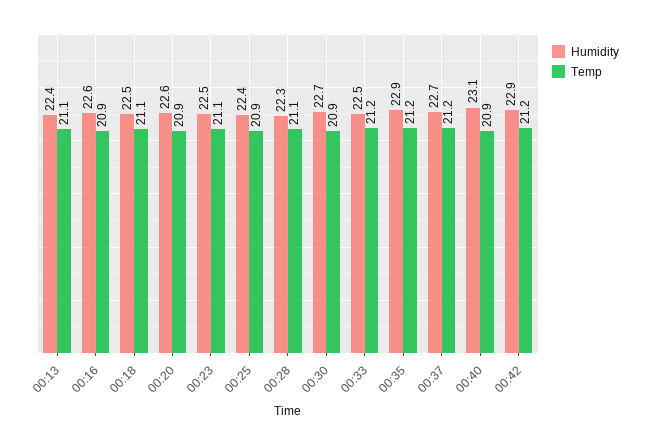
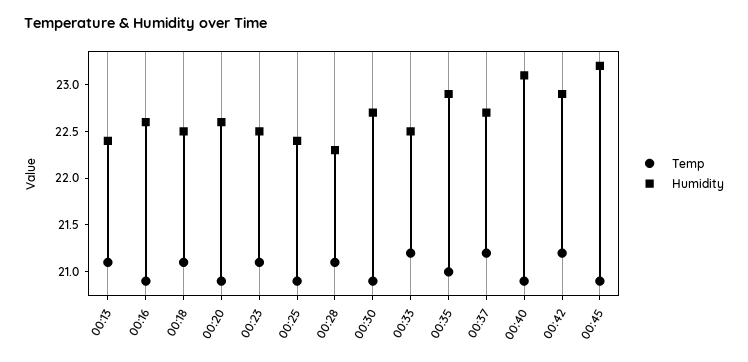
Temp, 00:35: 21.2 -> 21
Temp, 00:45: none -> 20.9
Humidity, 00:45: none -> 23.2

